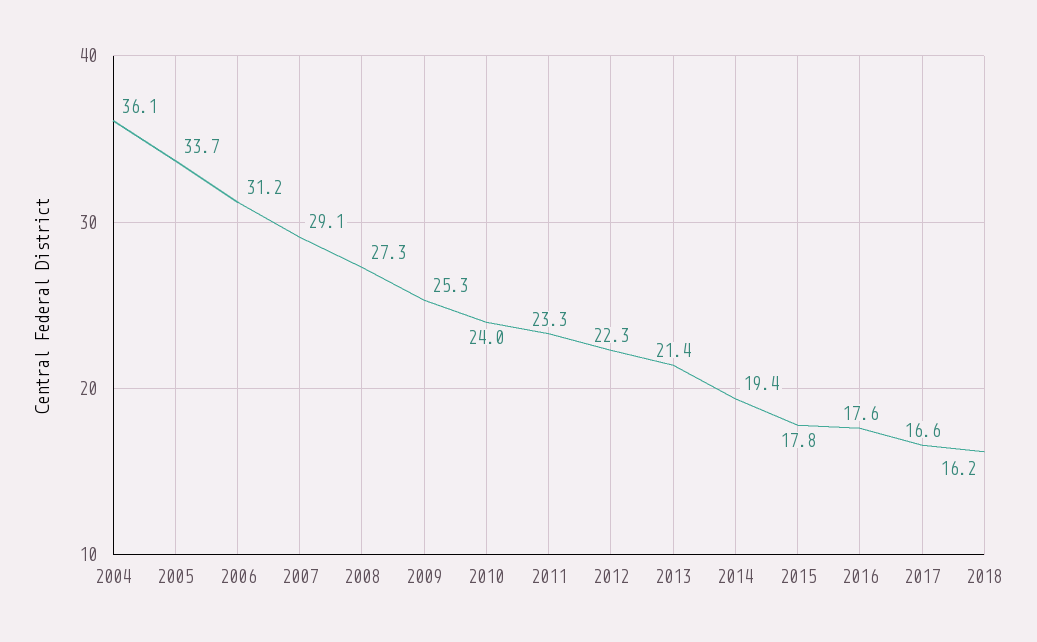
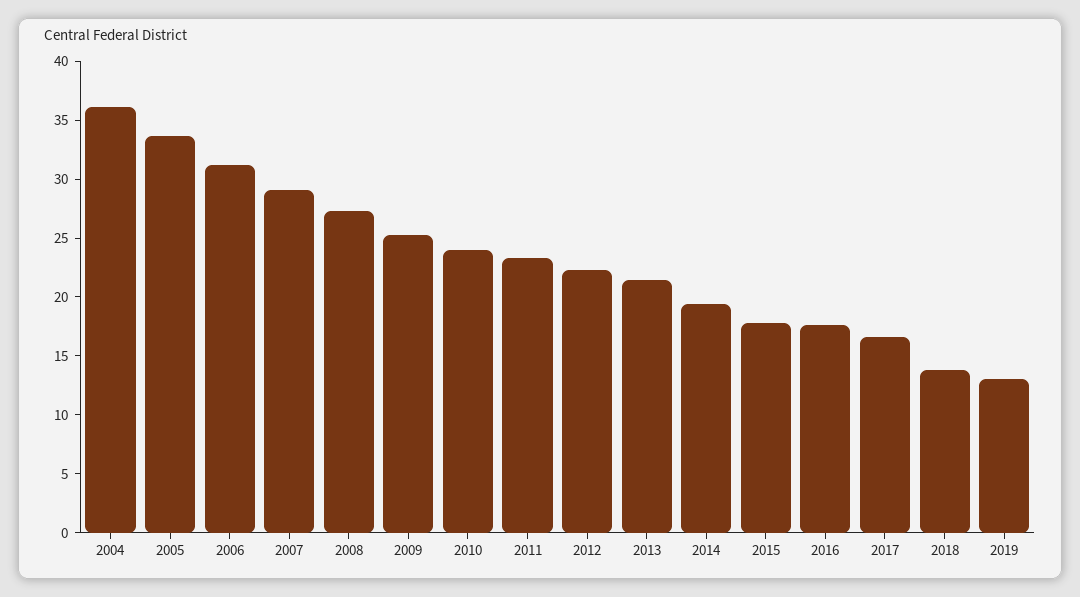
2018: 16.2 -> 14
2019: none -> 13

